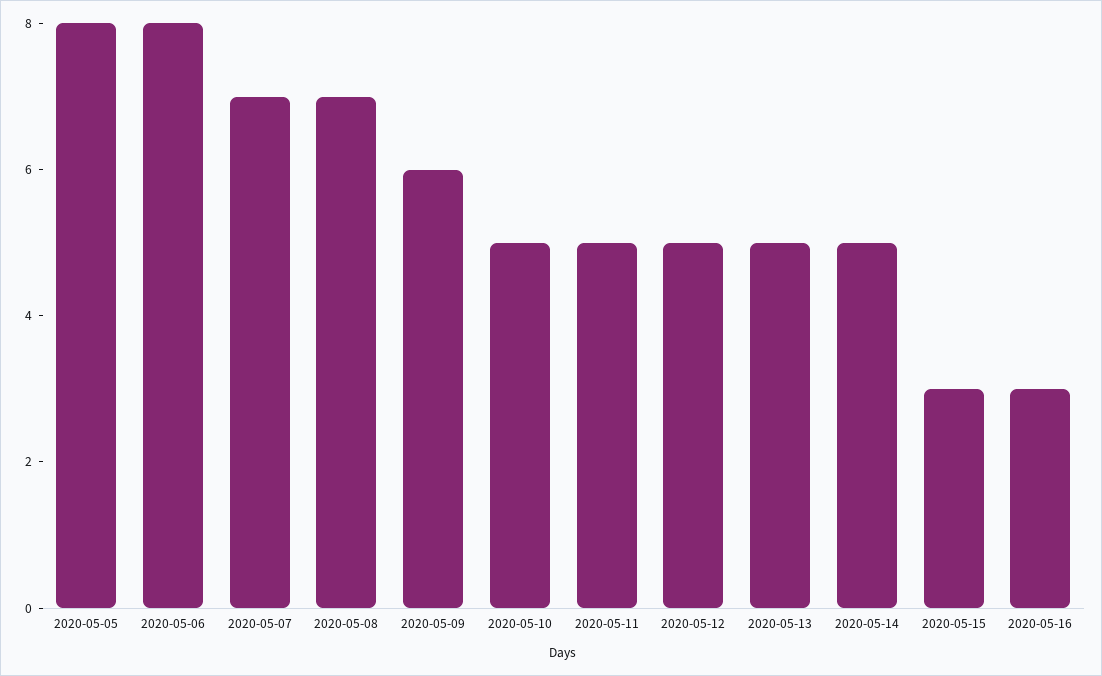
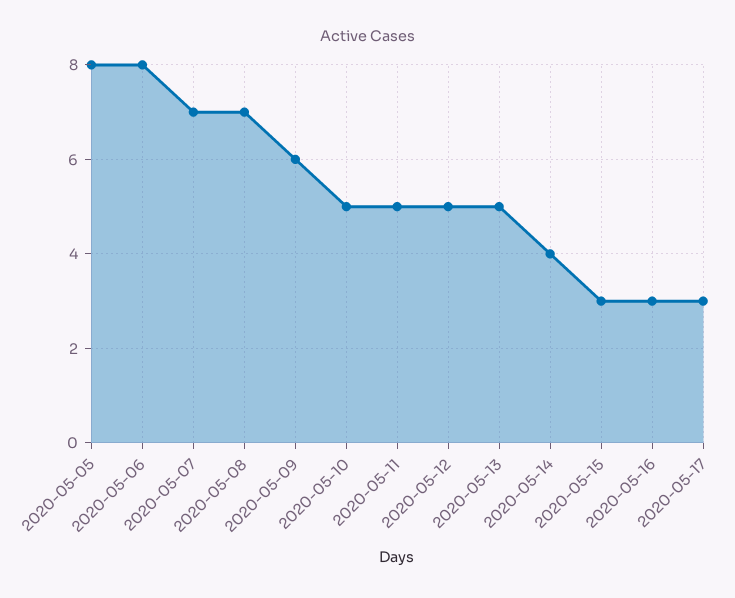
2020-05-14: 5 -> 4
2020-05-17: none -> 3

